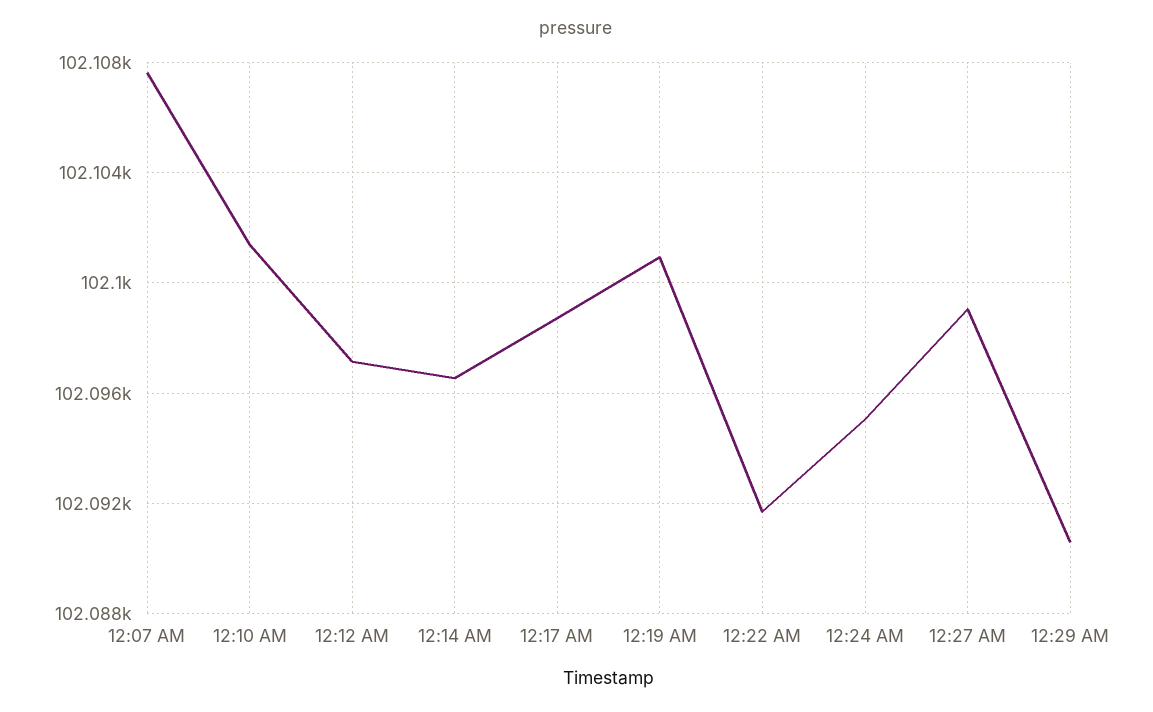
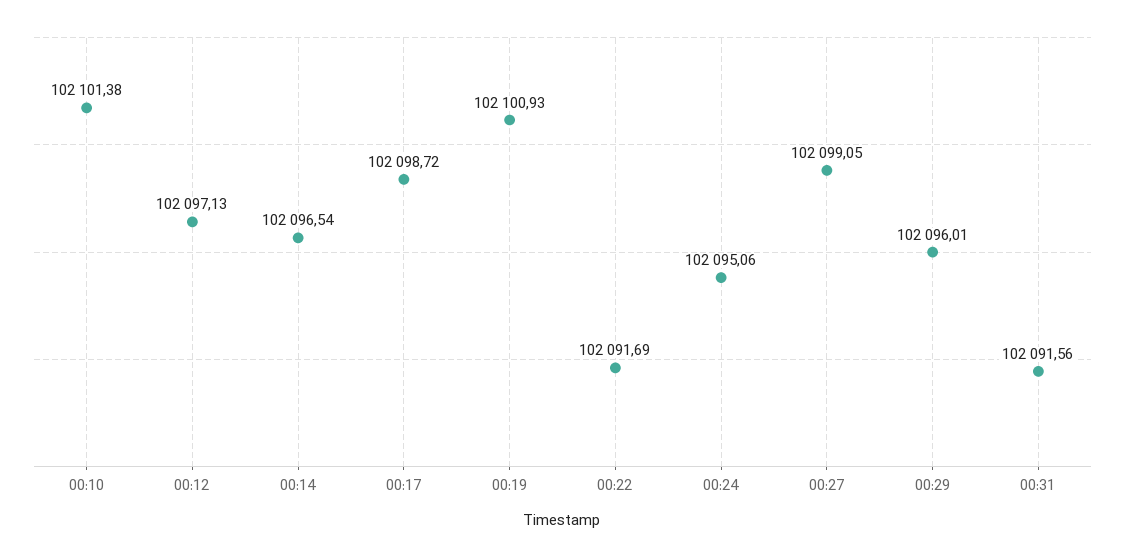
12:07 AM: 102107.5 -> none
12:29 AM: 102090.5 -> 102096.01
00:31: none -> 102091.56

